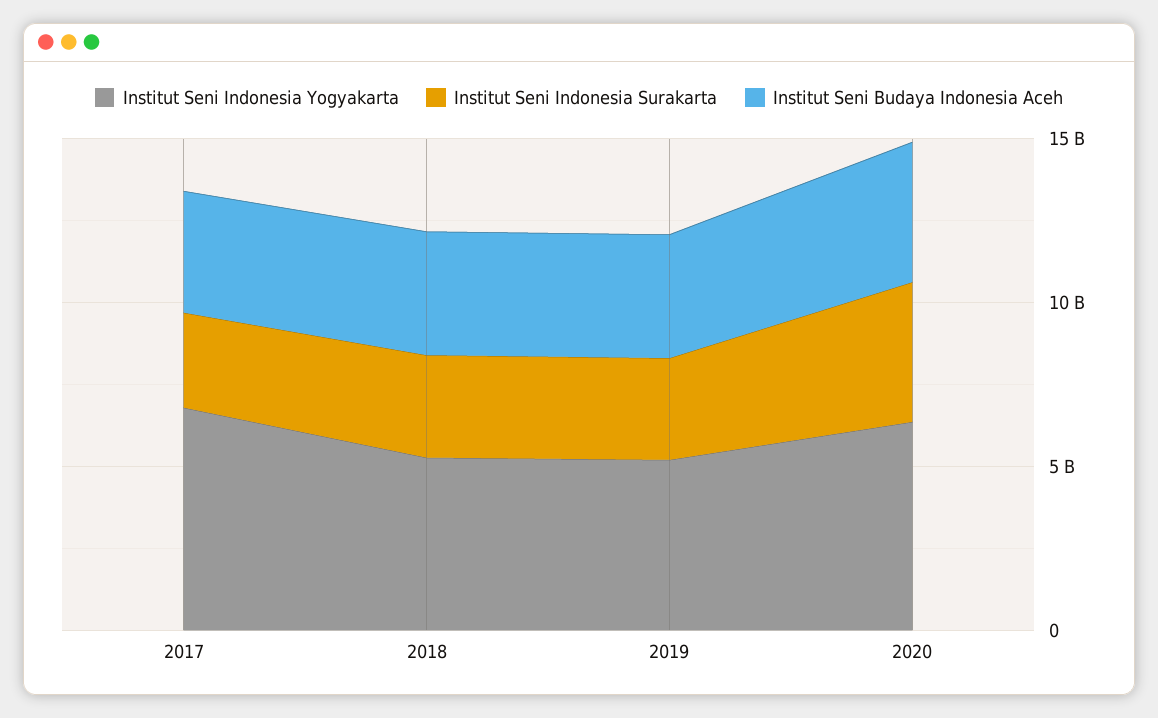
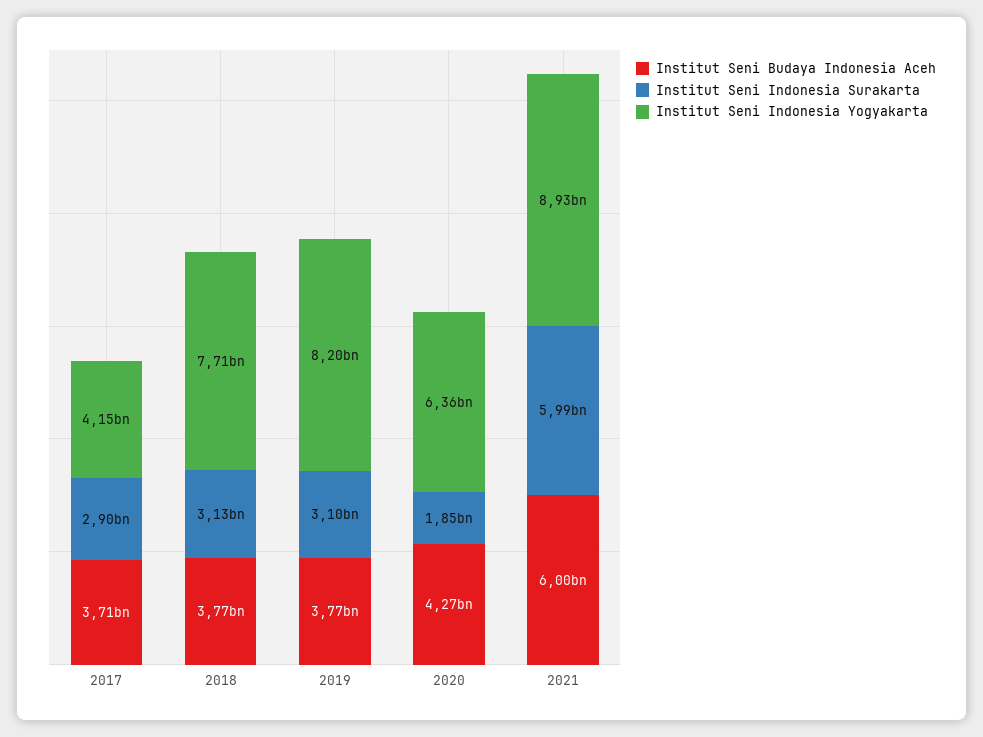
Institut Seni Indonesia Yogyakarta, 2017: 7000000000 -> 4150000000
Institut Seni Indonesia Yogyakarta, 2018: 5000000000 -> 7710000000
Institut Seni Indonesia Yogyakarta, 2019: 5000000000 -> 8200000000
Institut Seni Indonesia Surakarta, 2020: 4000000000 -> 1850000000
Institut Seni Budaya Indonesia Aceh, 2021: none -> 6000000000
Institut Seni Indonesia Surakarta, 2021: none -> 5990000000
Institut Seni Indonesia Yogyakarta, 2021: none -> 8930000000

